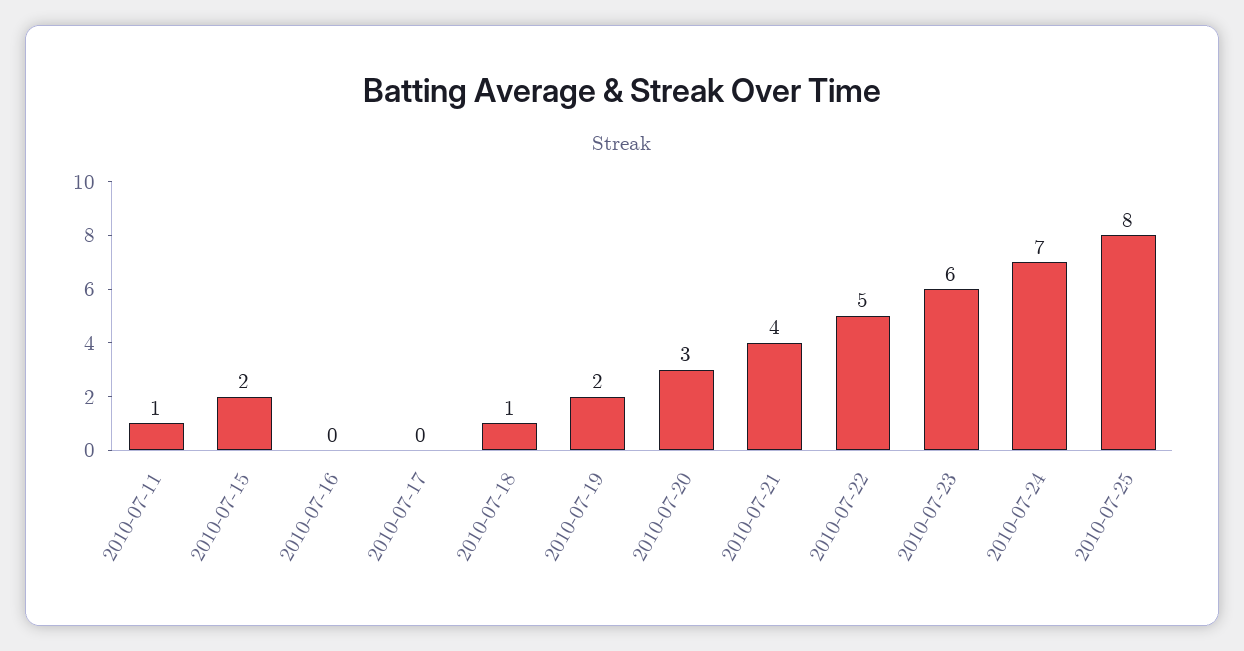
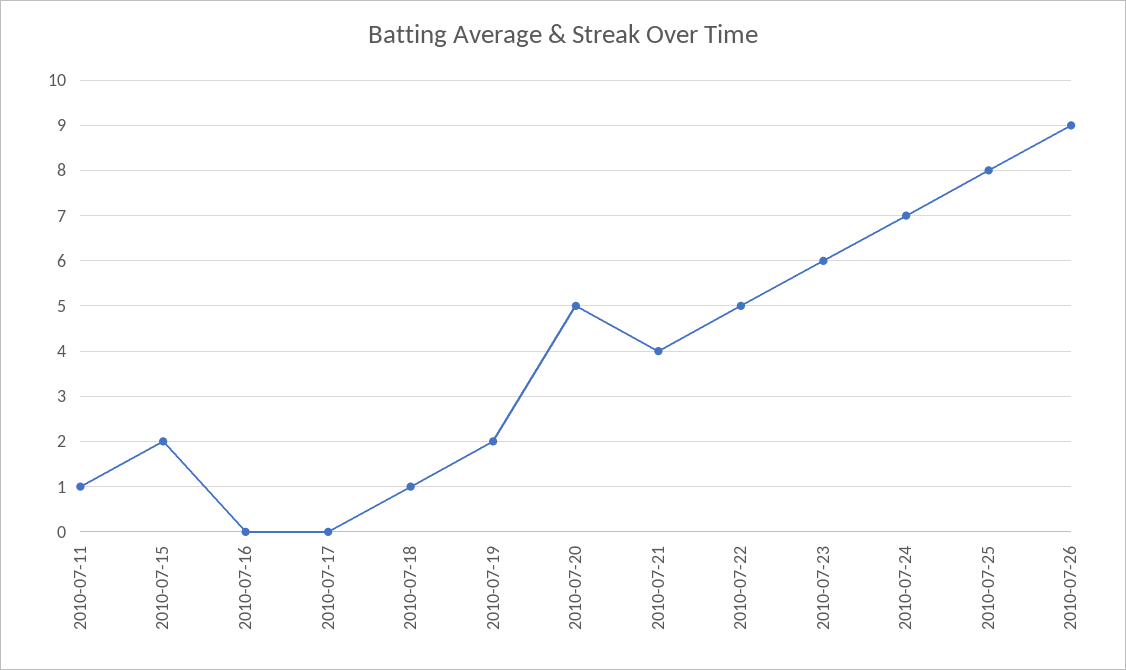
2010-07-20: 3 -> 5
2010-07-26: none -> 9

